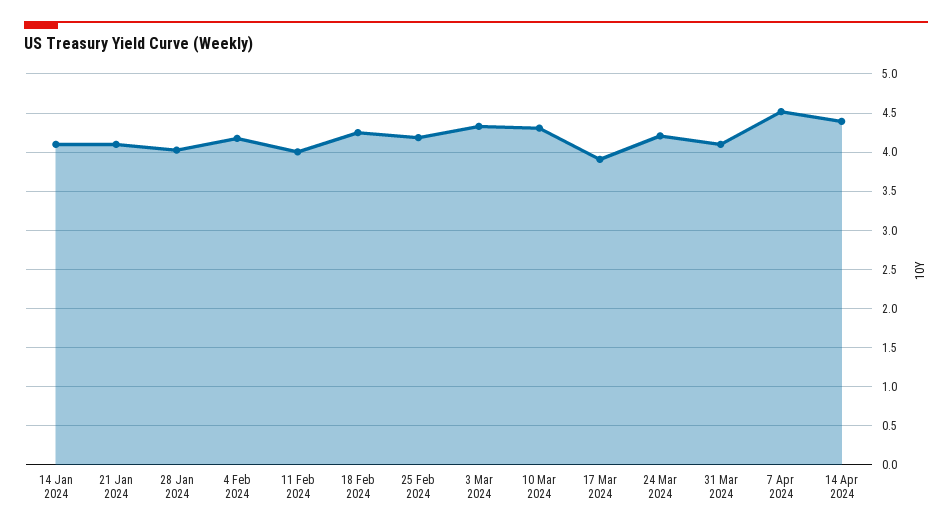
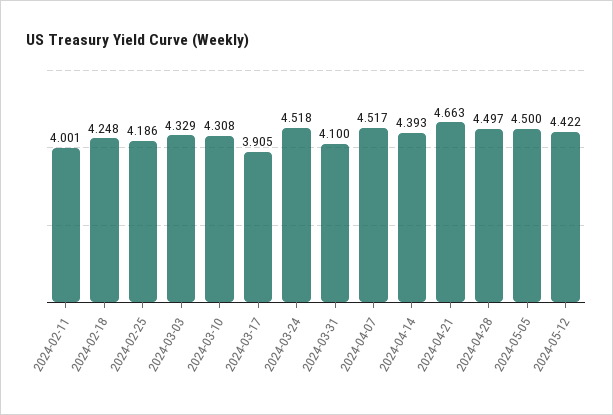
14 Jan 2024: 4.1 -> none
21 Jan 2024: 4.1 -> none
28 Jan 2024: 4 -> none
4 Feb 2024: 4.2 -> none
24 Mar 2024: 4.2 -> 4.518
2024-04-21: none -> 4.663
2024-04-28: none -> 4.497
2024-05-05: none -> 4.5
2024-05-12: none -> 4.422

